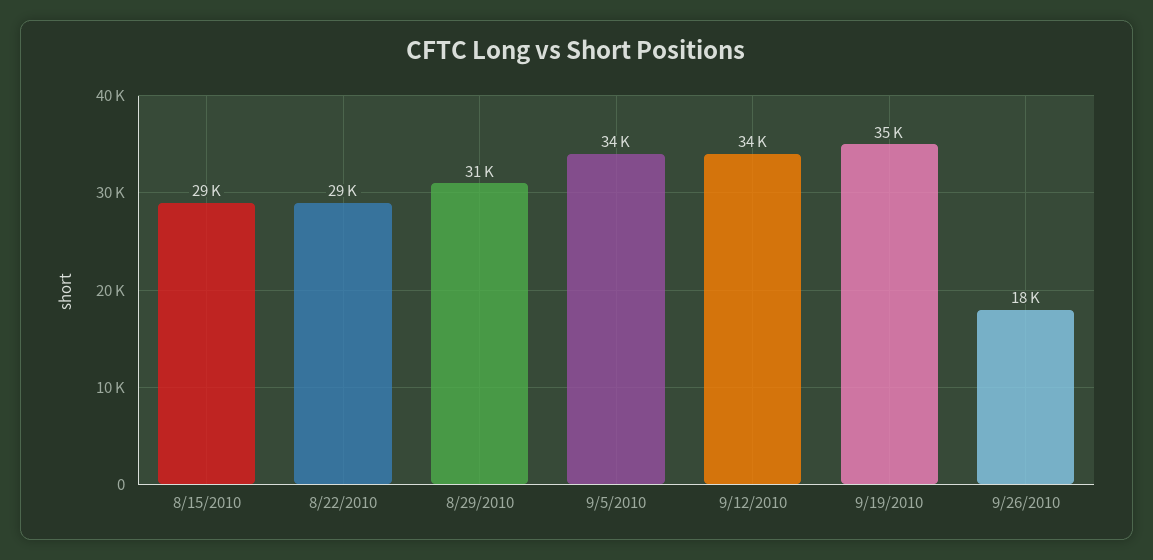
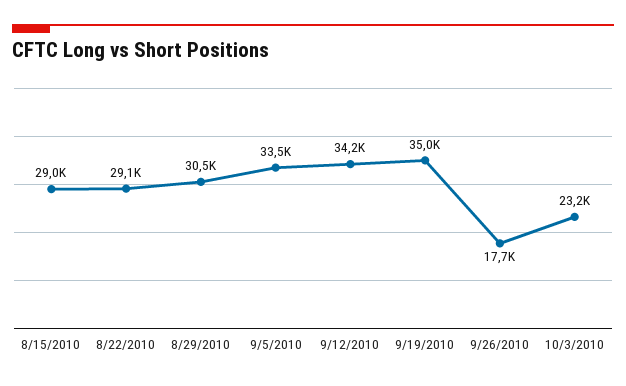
10/3/2010: none -> 23200

